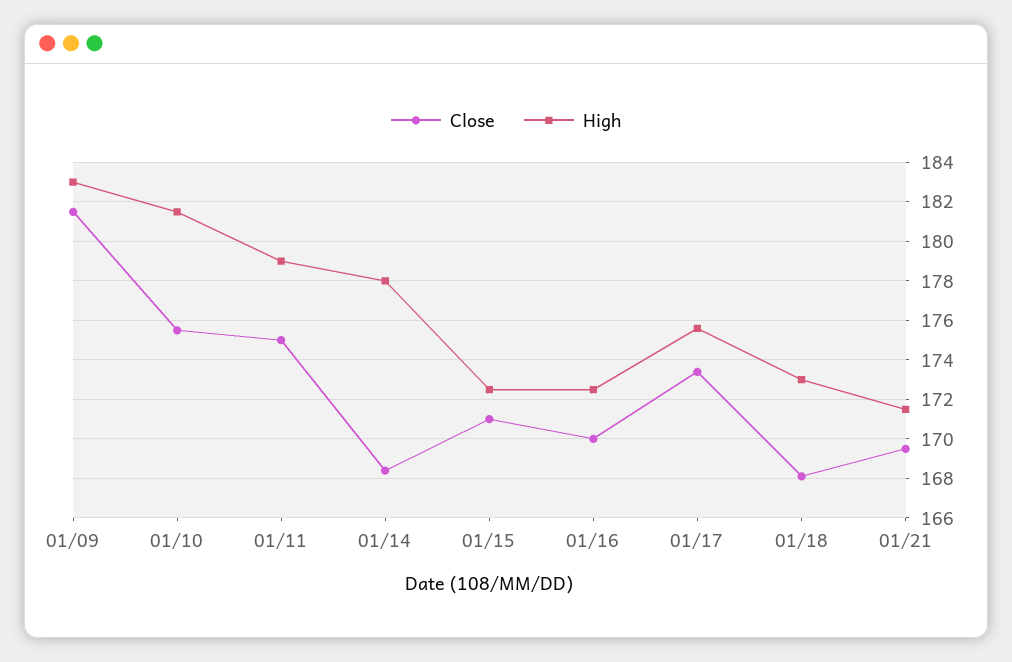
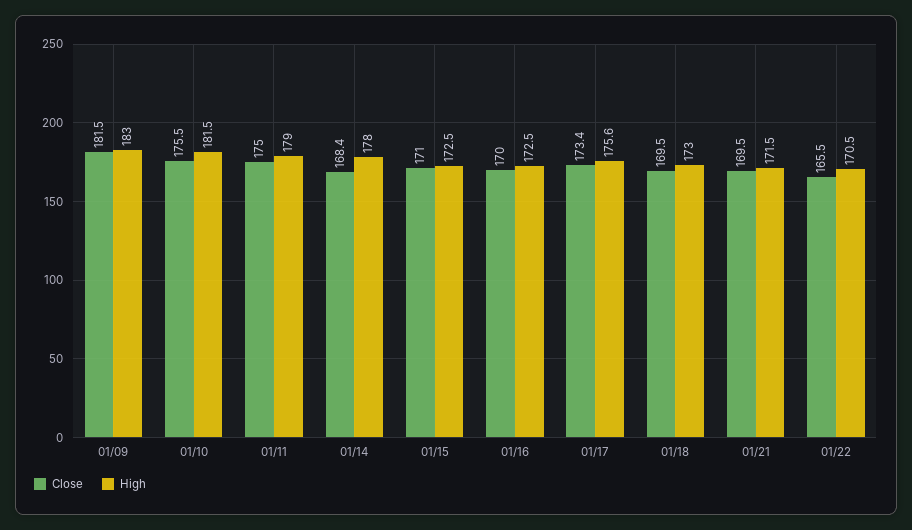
Close, 01/18: 168 -> 169.5
Close, 01/22: none -> 165.5
High, 01/22: none -> 170.5

